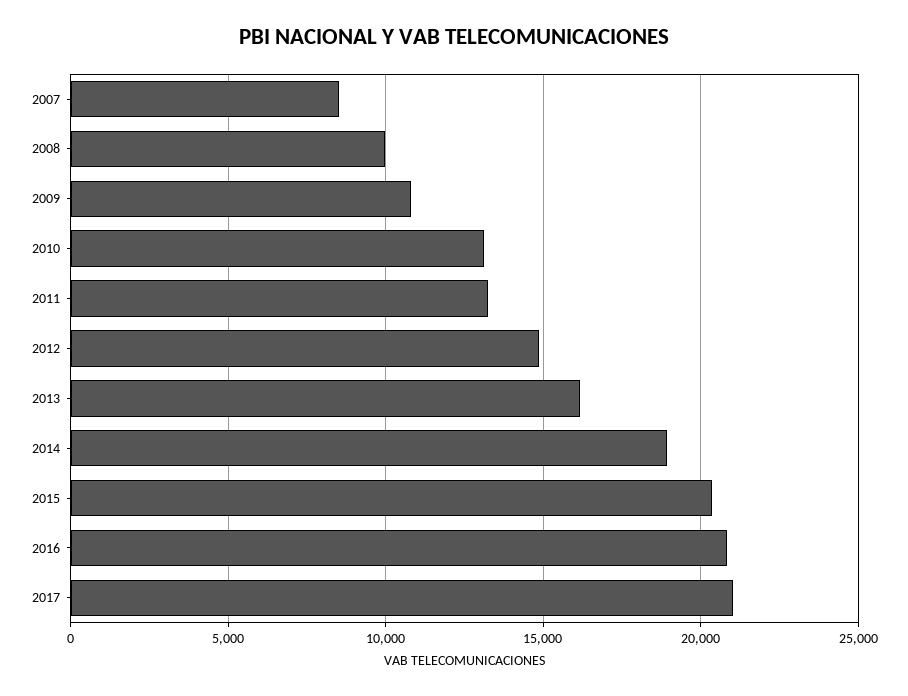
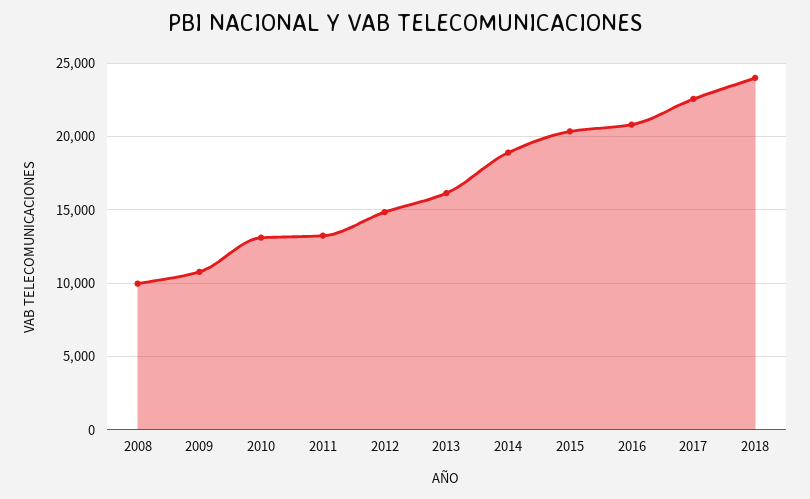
2007: 8500 -> none
2017: 21000 -> 22500
2018: none -> 24000

